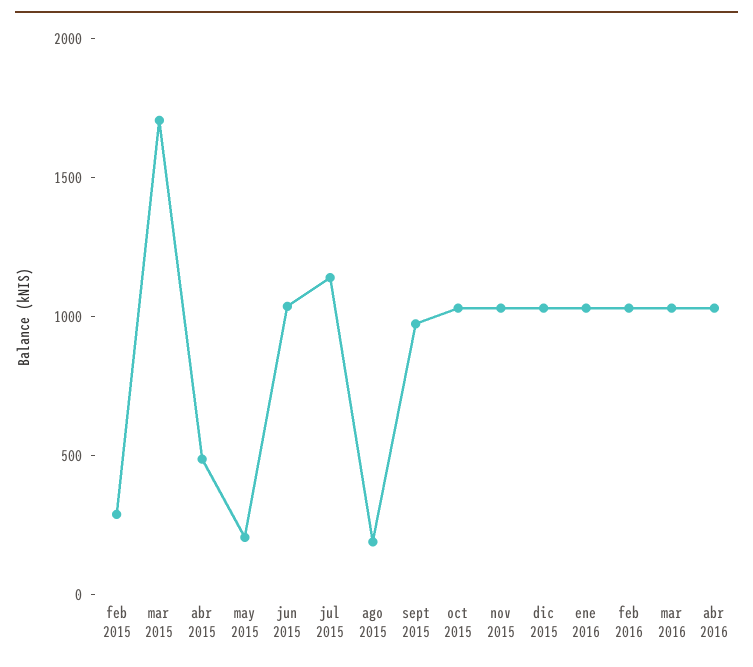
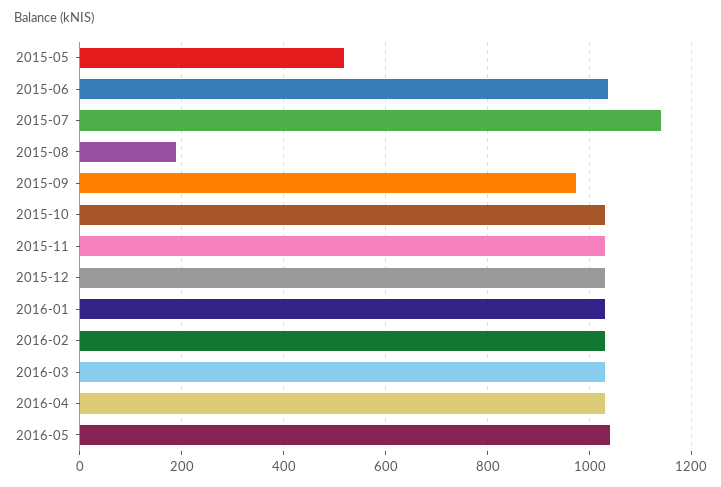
feb 2015: 300 -> none
mar 2015: 1700 -> none
abr 2015: 500 -> none
may 2015: 200 -> 520
2016-05: none -> 1040

